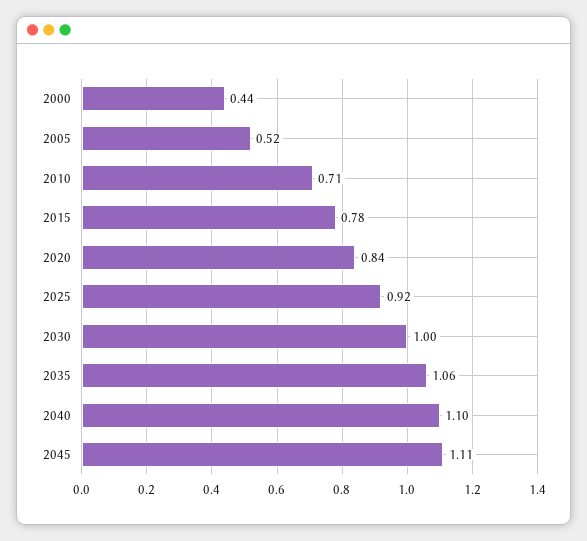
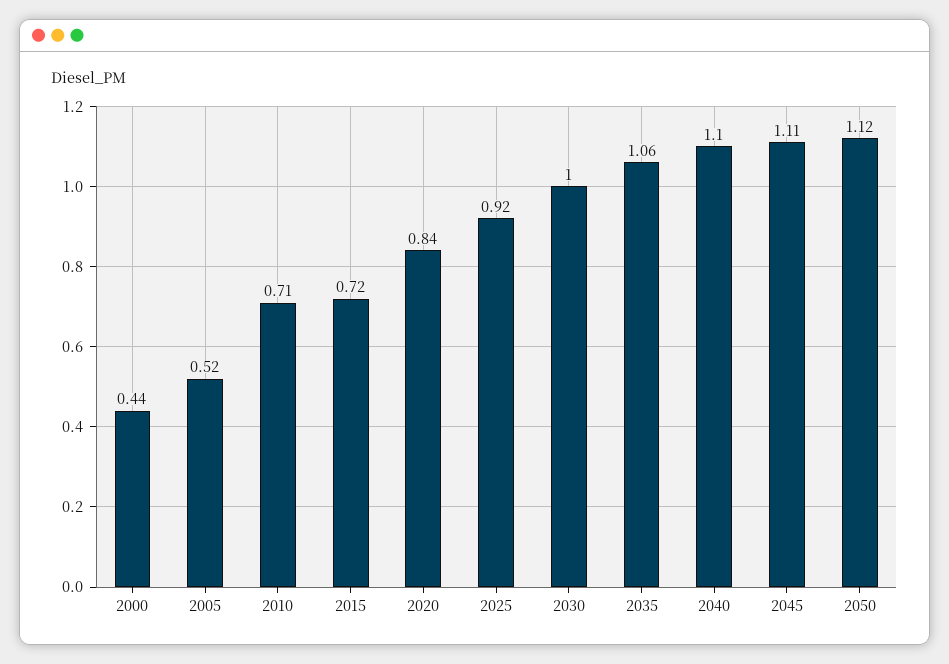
2015: 0.78 -> 0.72
2050: none -> 1.12

